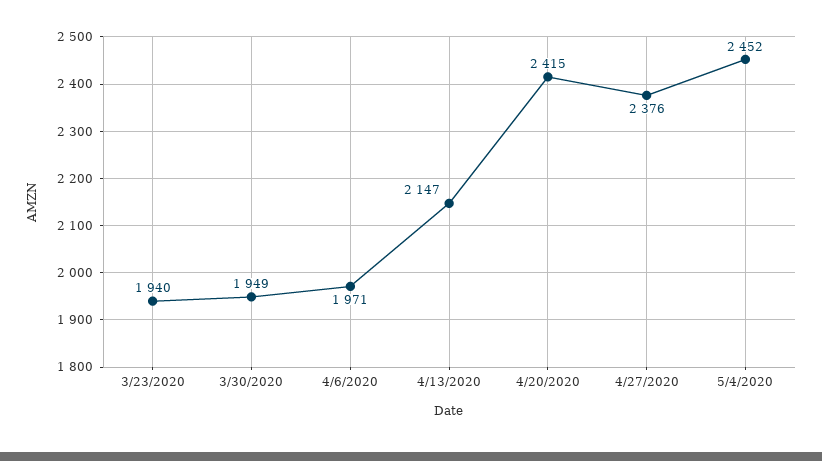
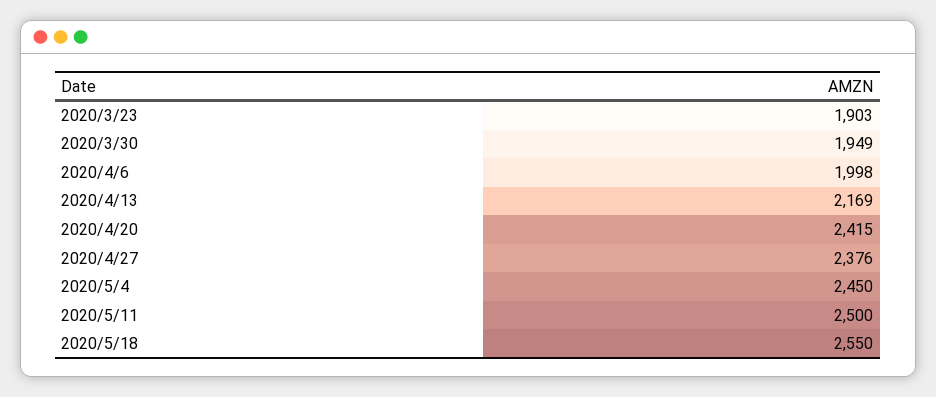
3/23/2020: 1940 -> 1903
4/6/2020: 1971 -> 1998
4/13/2020: 2147 -> 2169
5/4/2020: 2452 -> 2450
2020/5/11: none -> 2500
2020/5/18: none -> 2550

